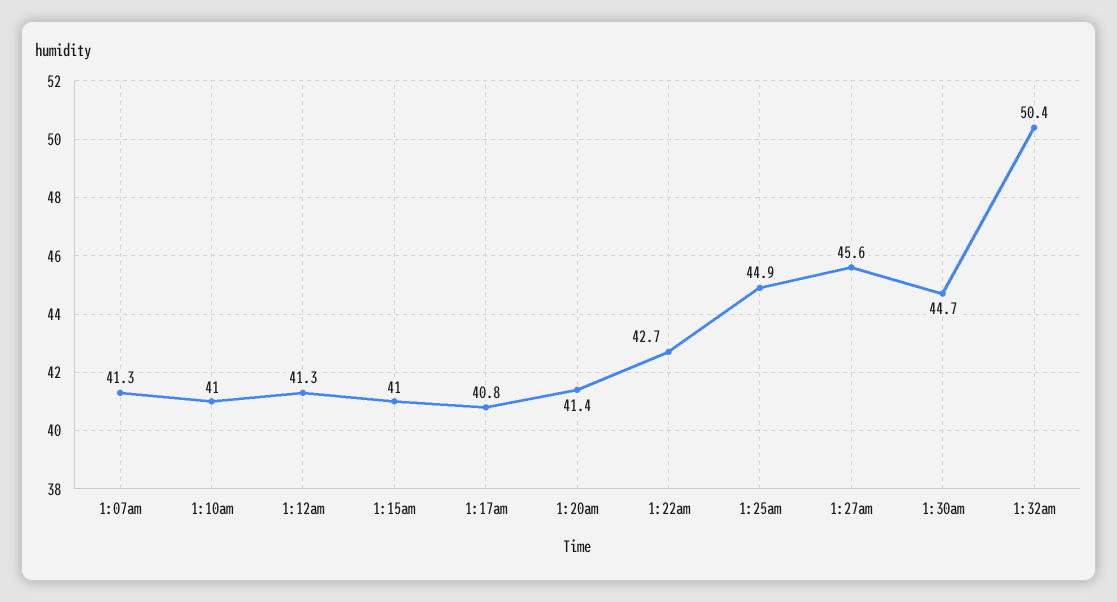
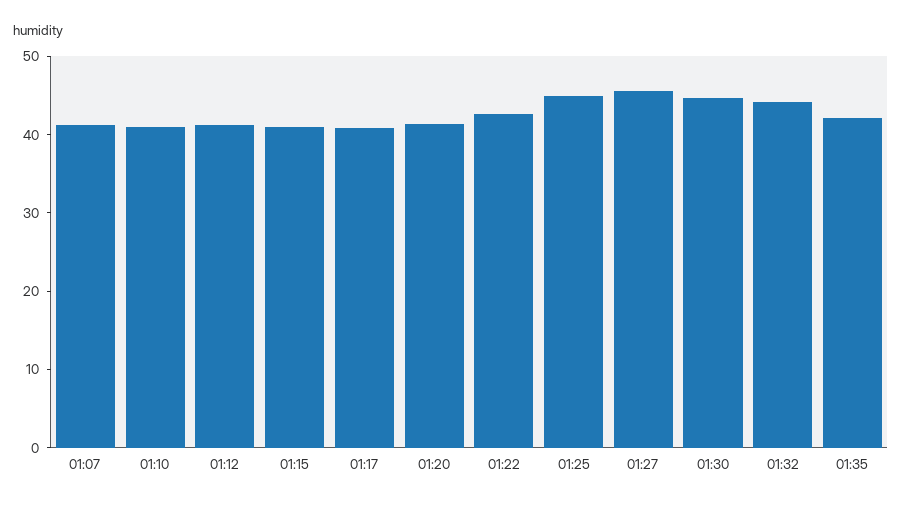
1:32am: 50.4 -> 44
01:35: none -> 42

